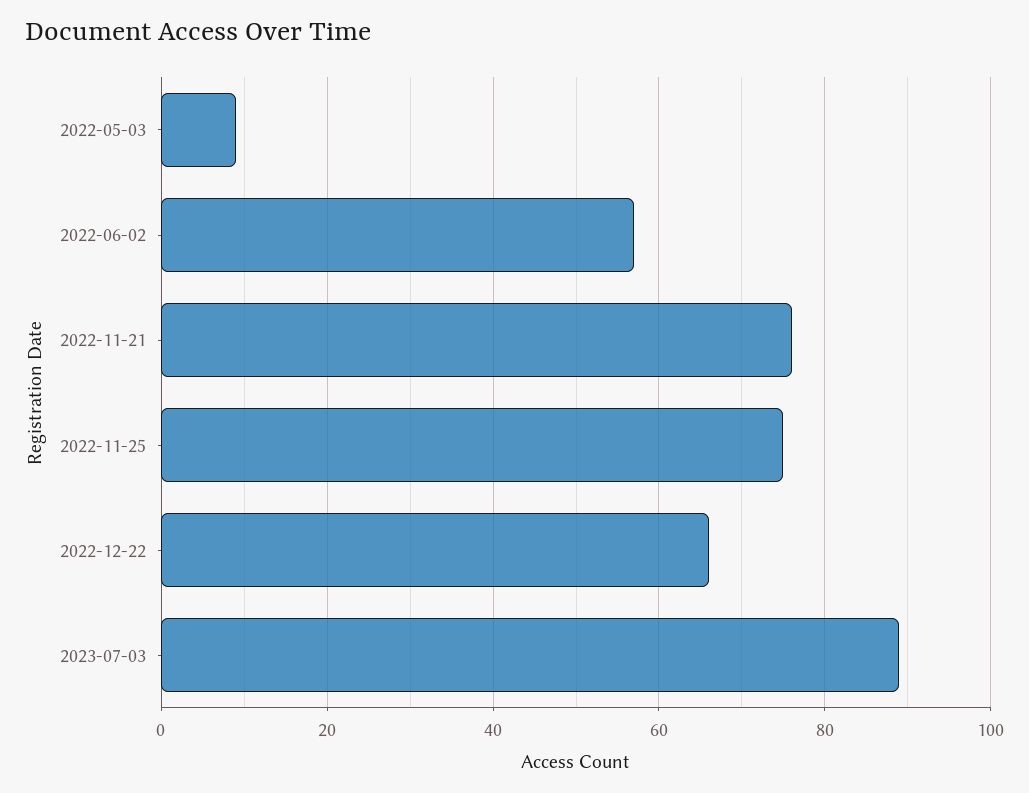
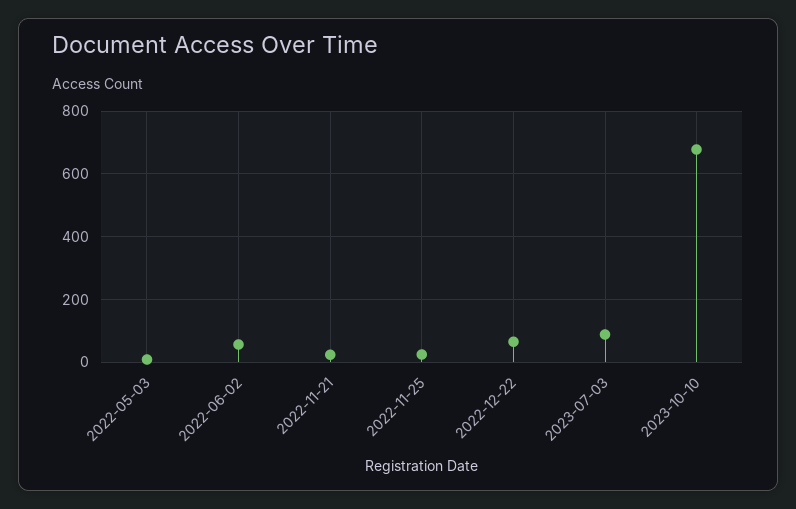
2022-11-21: 75 -> 20
2022-11-25: 75 -> 20
2023-10-10: none -> 680

